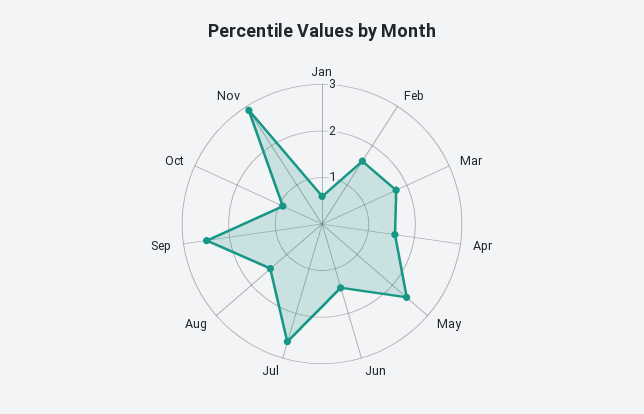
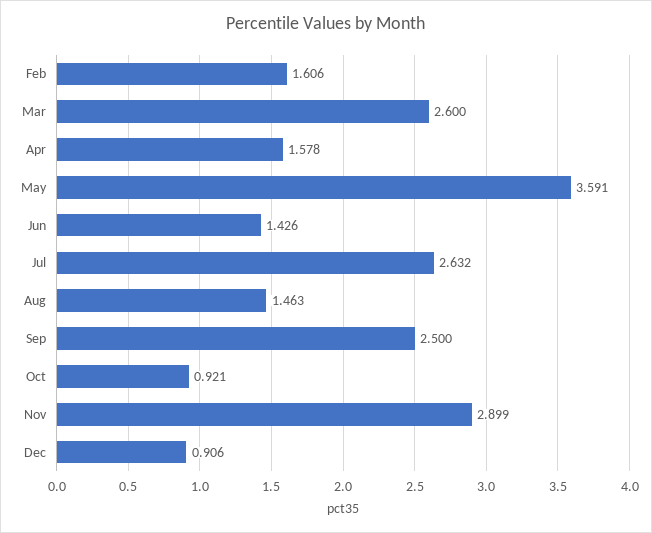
Jan: 0.6 -> none
Mar: 1.8 -> 2.6
May: 2.4 -> 3.591
Dec: none -> 0.906

